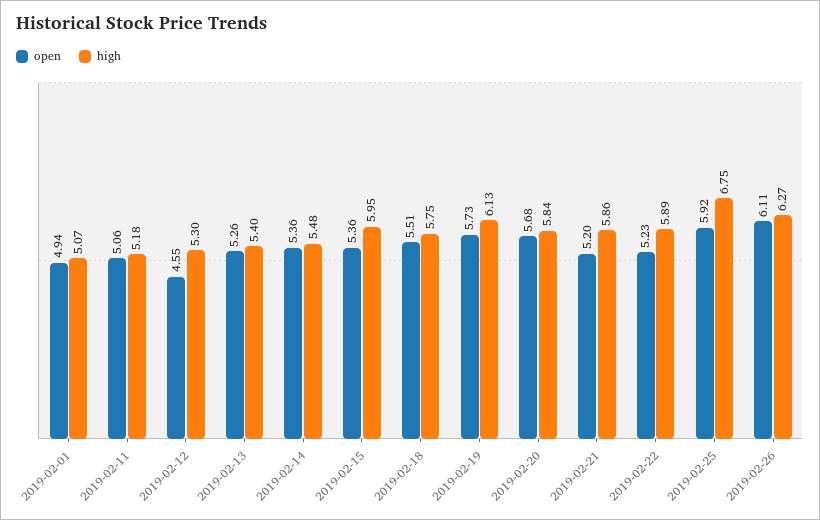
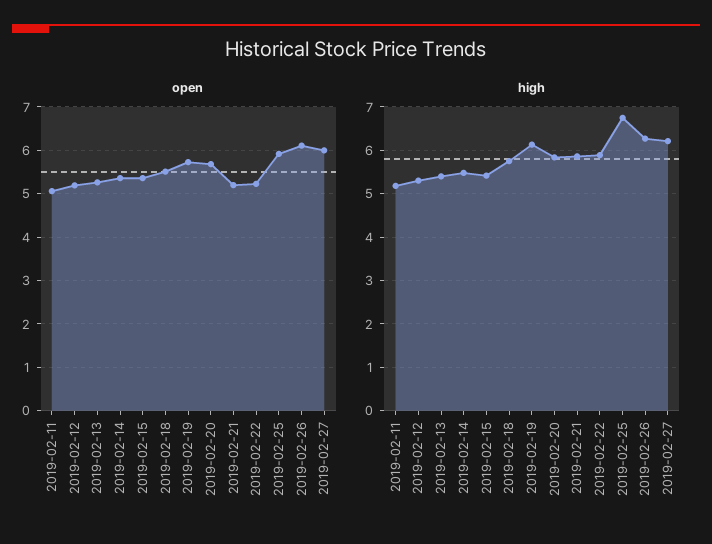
open, 2019-02-01: 4.94 -> none
high, 2019-02-01: 5.07 -> none
open, 2019-02-12: 4.55 -> 5.2
high, 2019-02-15: 5.95 -> 5.4
open, 2019-02-27: none -> 6
high, 2019-02-27: none -> 6.2

